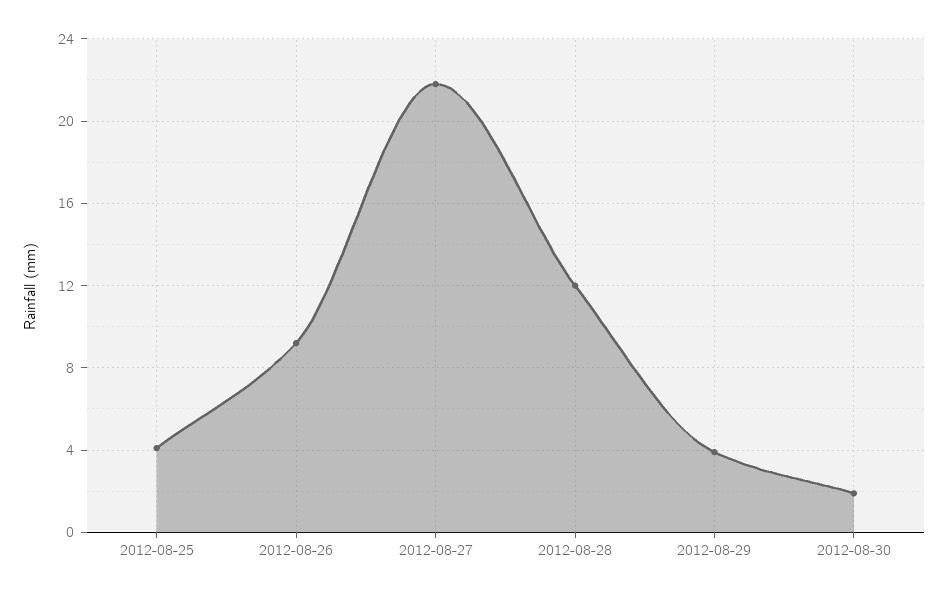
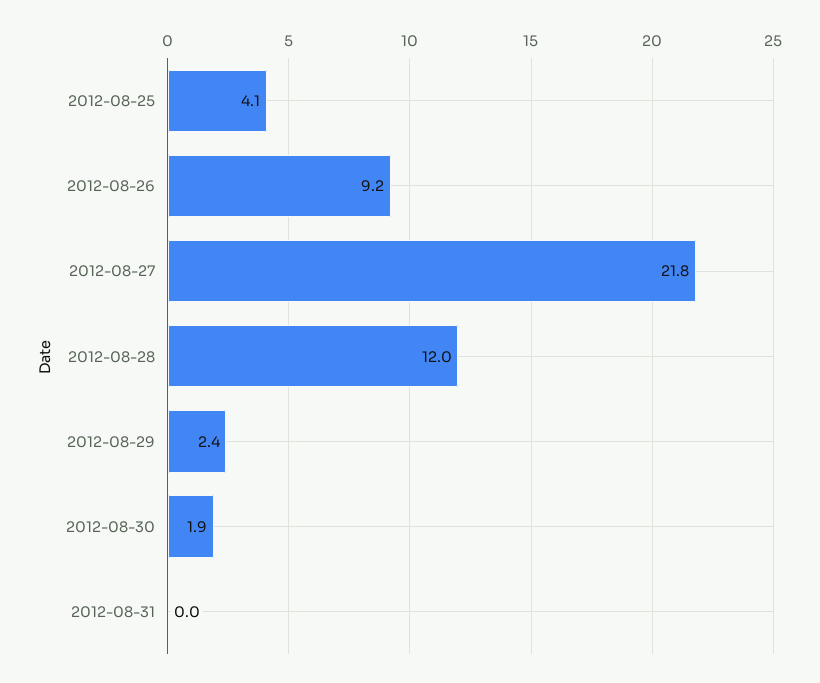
2012-08-29: 4 -> 2.4
2012-08-31: none -> 0

